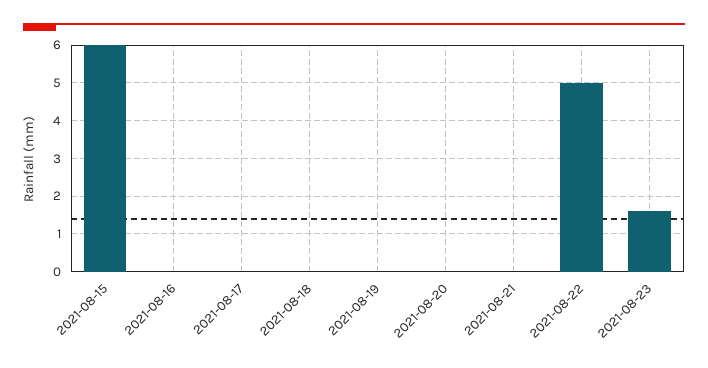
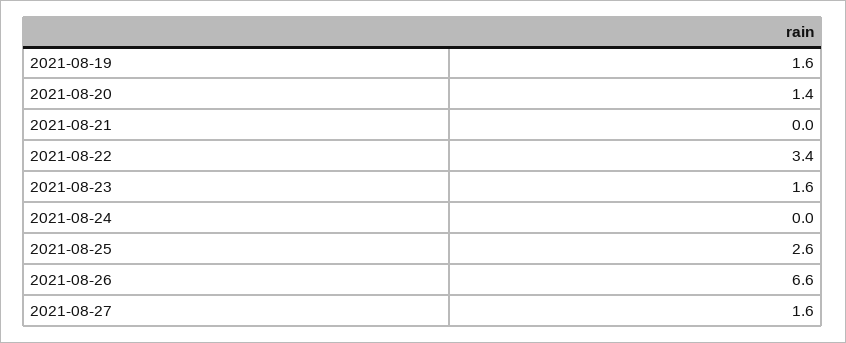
2021-08-15: 6 -> none
2021-08-16: 0 -> none
2021-08-17: 0 -> none
2021-08-18: 0 -> none
2021-08-19: 0 -> 1.6
2021-08-20: 0 -> 1.4
2021-08-22: 5 -> 3.4
2021-08-24: none -> 0
2021-08-25: none -> 2.6
2021-08-26: none -> 6.6
2021-08-27: none -> 1.6

